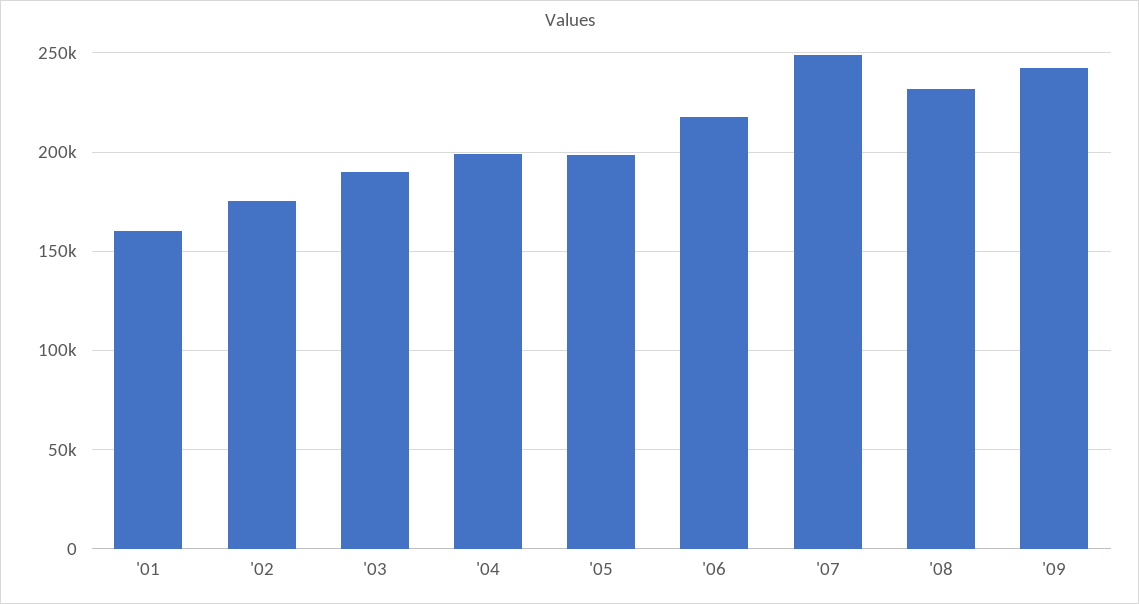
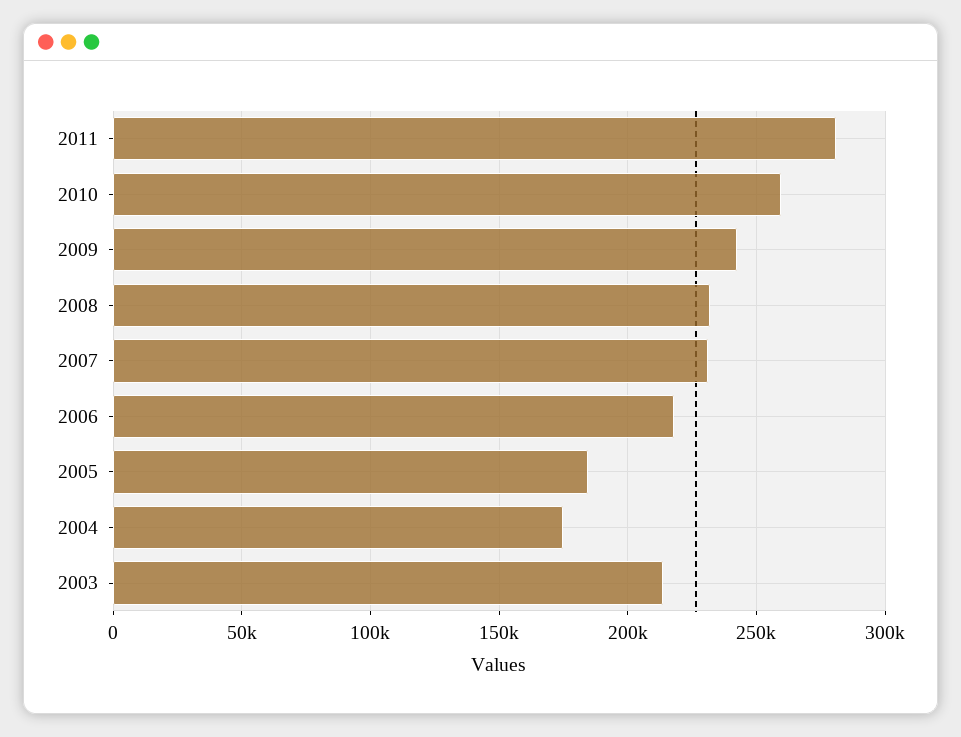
'01: 160000 -> none
'02: 175000 -> none
'03: 190000 -> 215000
'04: 200000 -> 175000
'05: 200000 -> 185000
'07: 250000 -> 230000
2011: none -> 280000
2010: none -> 260000

